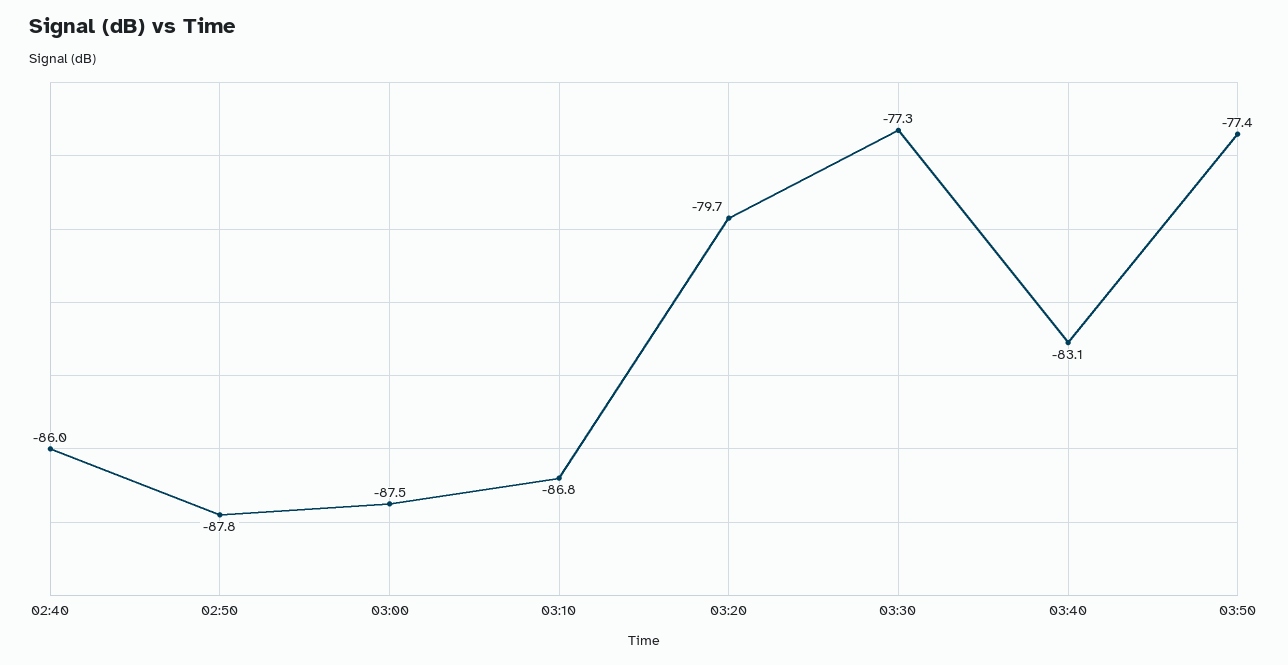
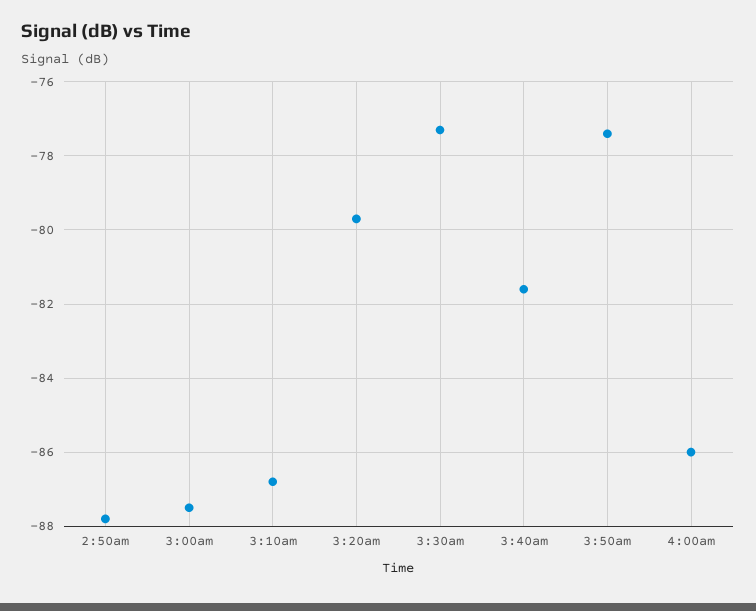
02:40: -86 -> none
03:40: -83.1 -> -81.5
4:00am: none -> -86

